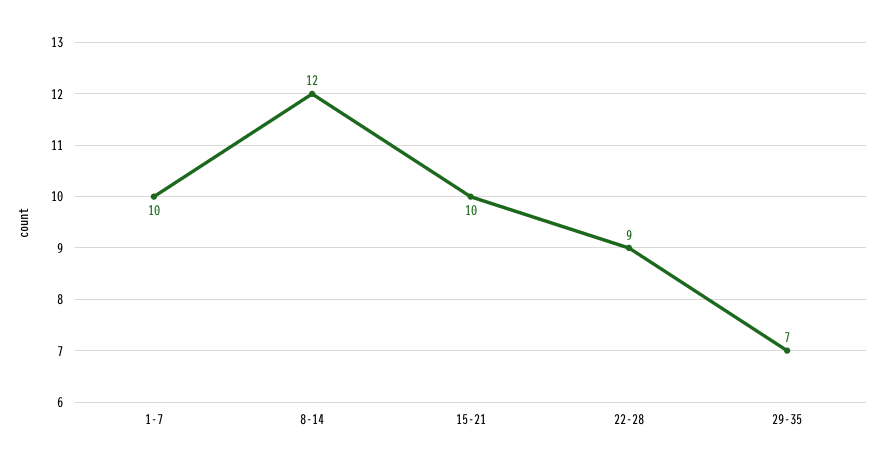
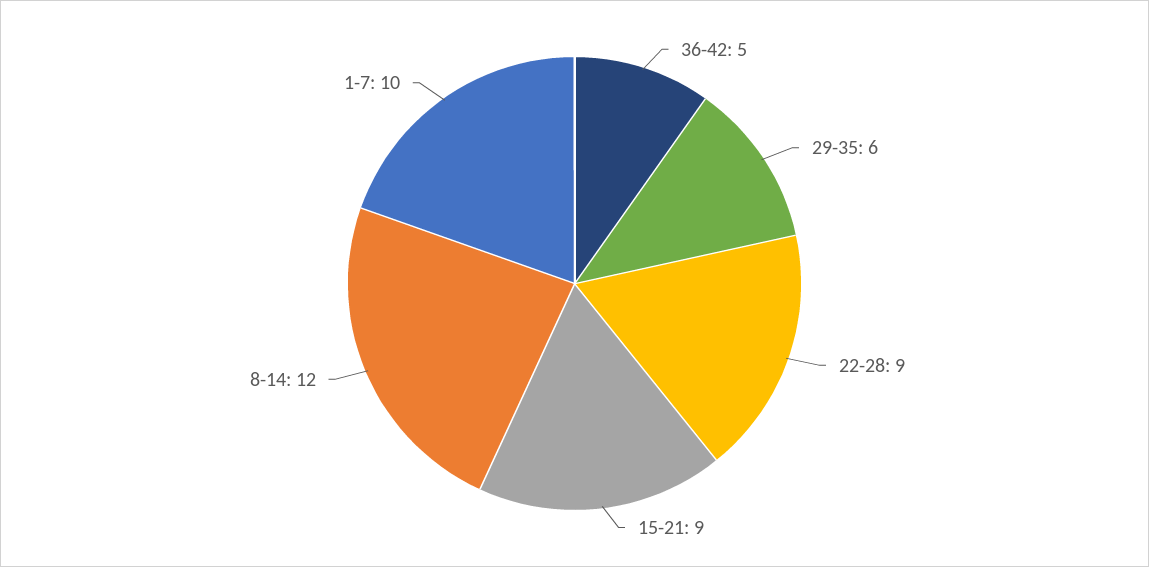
15-21: 10 -> 9
29-35: 7 -> 6
36-42: none -> 5

